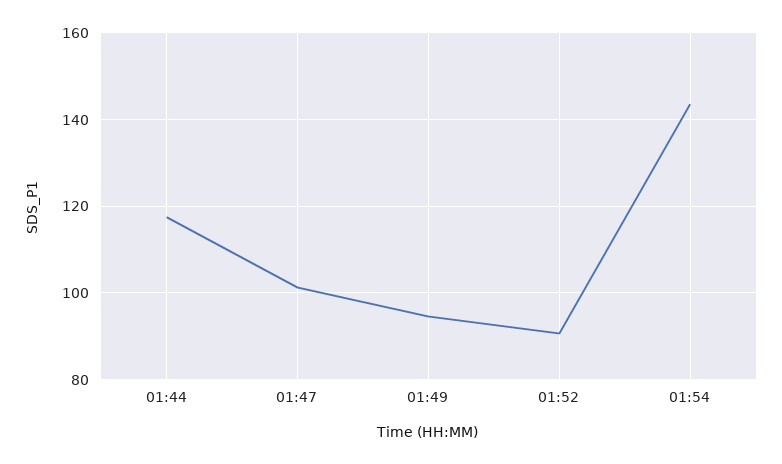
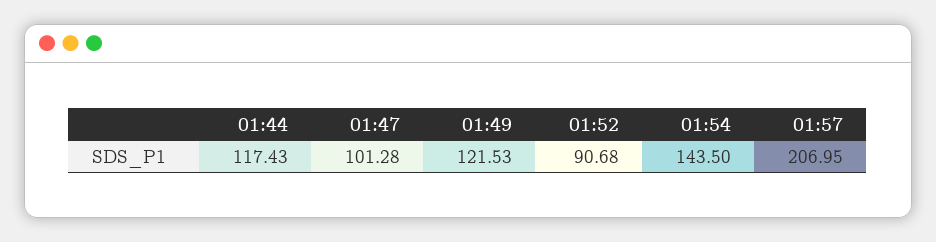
01:49: 94 -> 121.53
01:57: none -> 206.95

